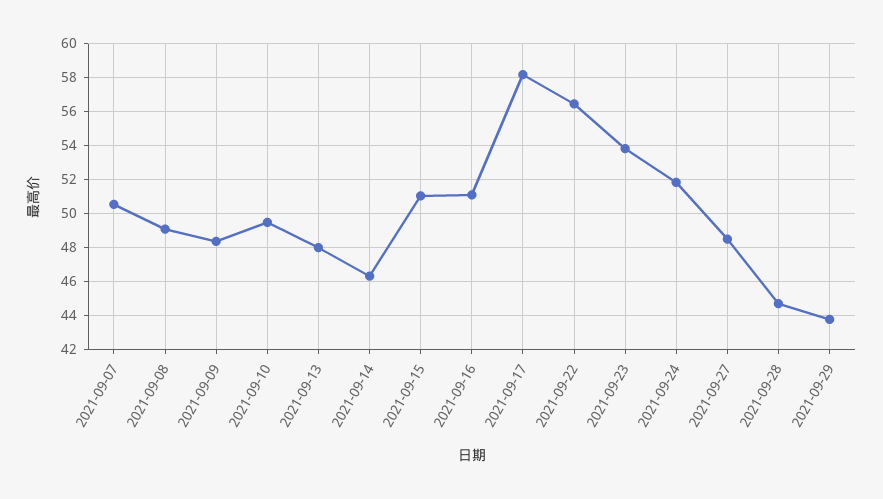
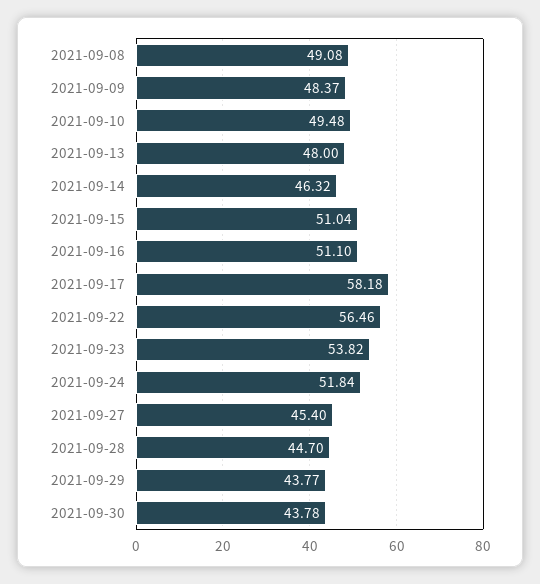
2021-09-07: 50.5 -> none
2021-09-27: 48.5 -> 45.4
2021-09-30: none -> 43.78

